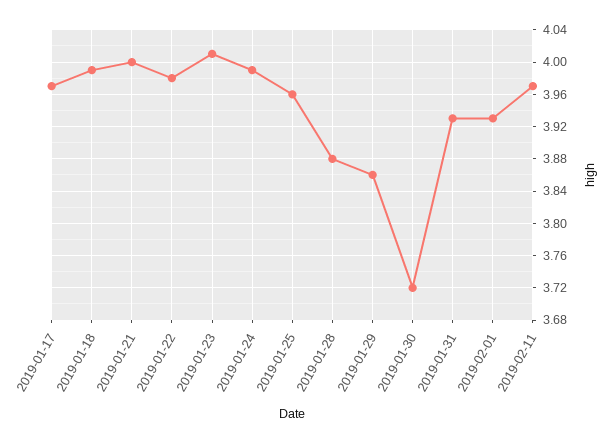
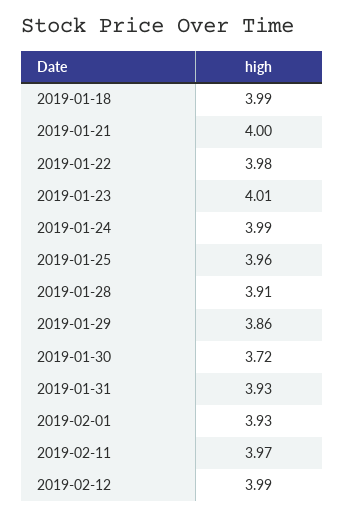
2019-01-17: 3.97 -> none
2019-01-28: 3.88 -> 3.91
2019-02-12: none -> 3.99

